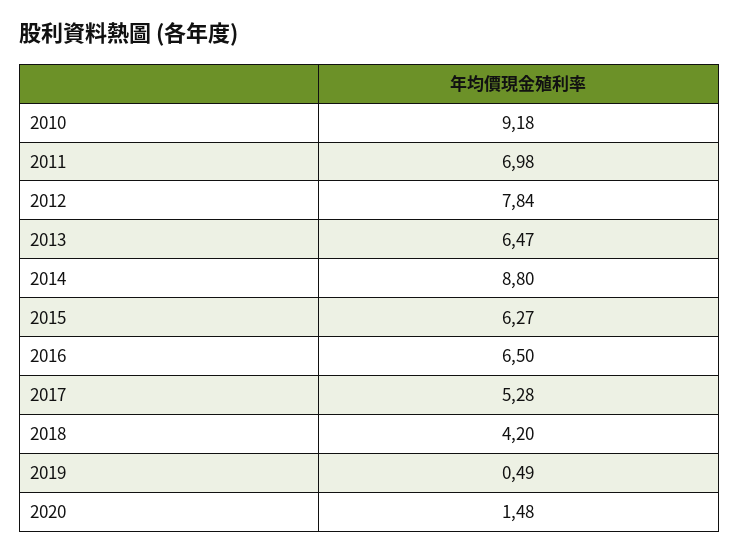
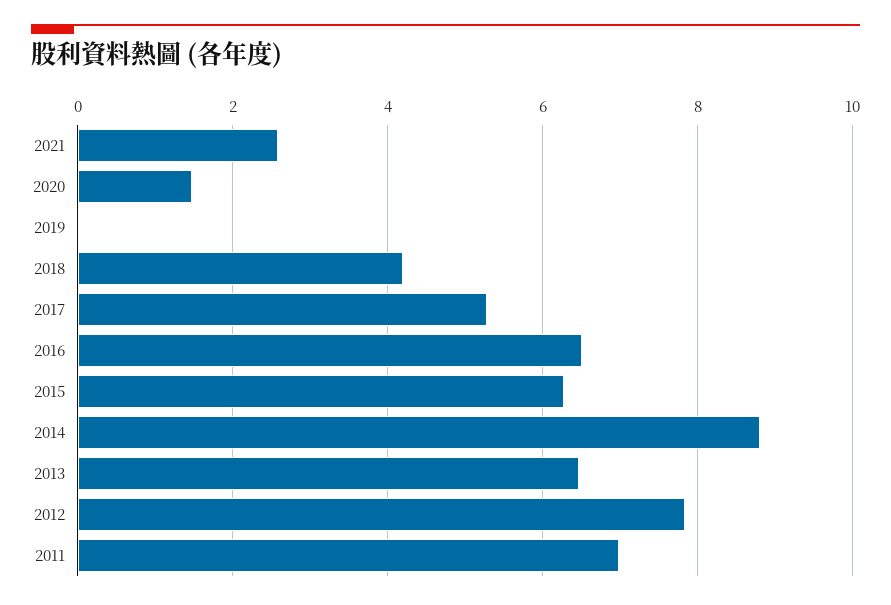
2010: 9.18 -> none
2019: 0.49 -> 0
2021: none -> 2.6

